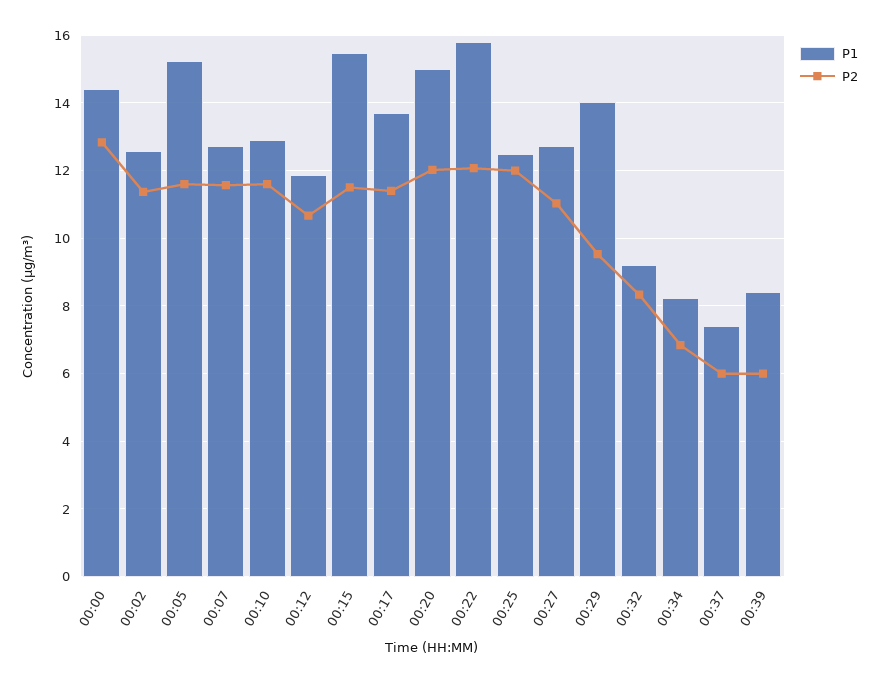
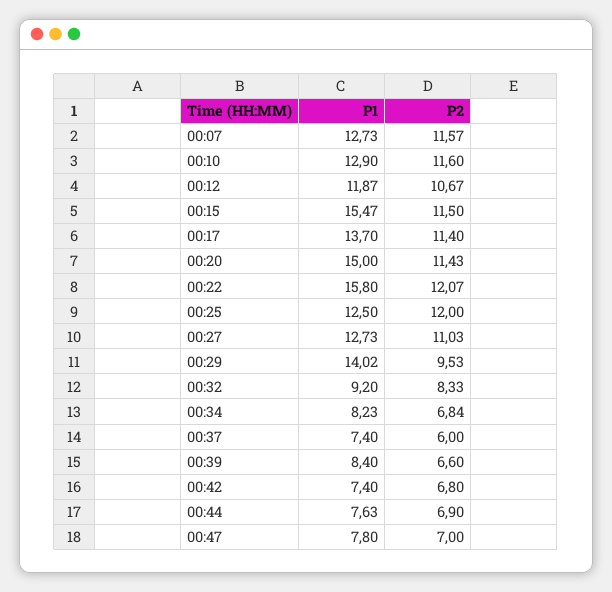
P1, 00:00: 14.4 -> none
P2, 00:00: 12.8 -> none
P1, 00:02: 12.6 -> none
P2, 00:02: 11.4 -> none
P1, 00:05: 15.2 -> none
P2, 00:05: 11.6 -> none
P2, 00:20: 12 -> 11.43
P2, 00:39: 6 -> 6.6
P1, 00:42: none -> 7.4
P2, 00:42: none -> 6.8
P1, 00:44: none -> 7.63
P2, 00:44: none -> 6.9
P1, 00:47: none -> 7.8
P2, 00:47: none -> 7

